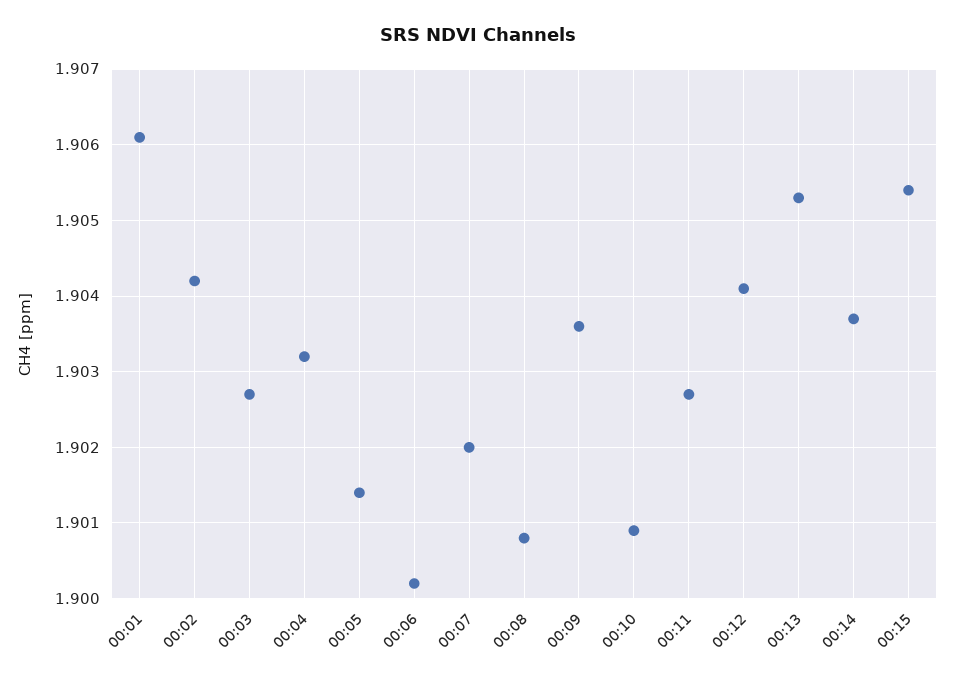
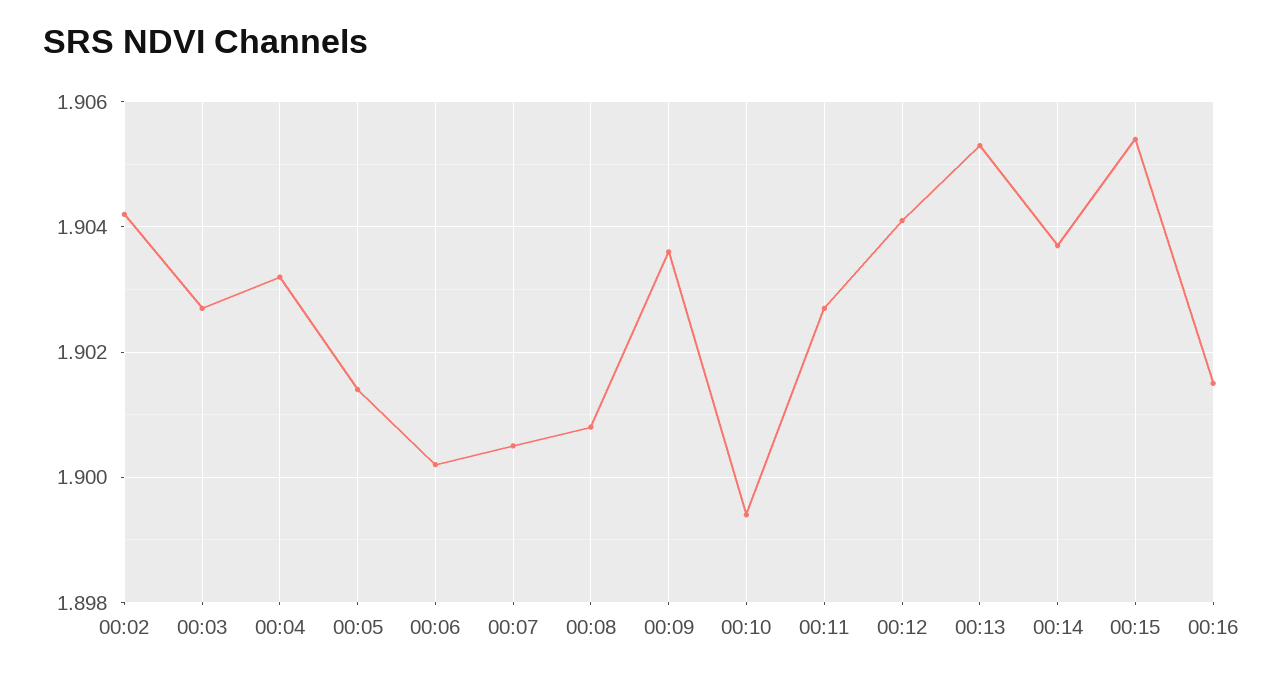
00:01: 1.9061 -> none
00:07: 1.902 -> 1.9005
00:10: 1.9009 -> 1.8995
00:16: none -> 1.9015

